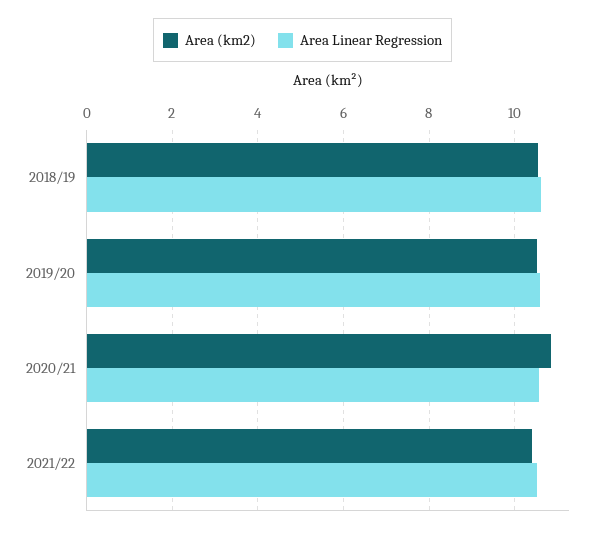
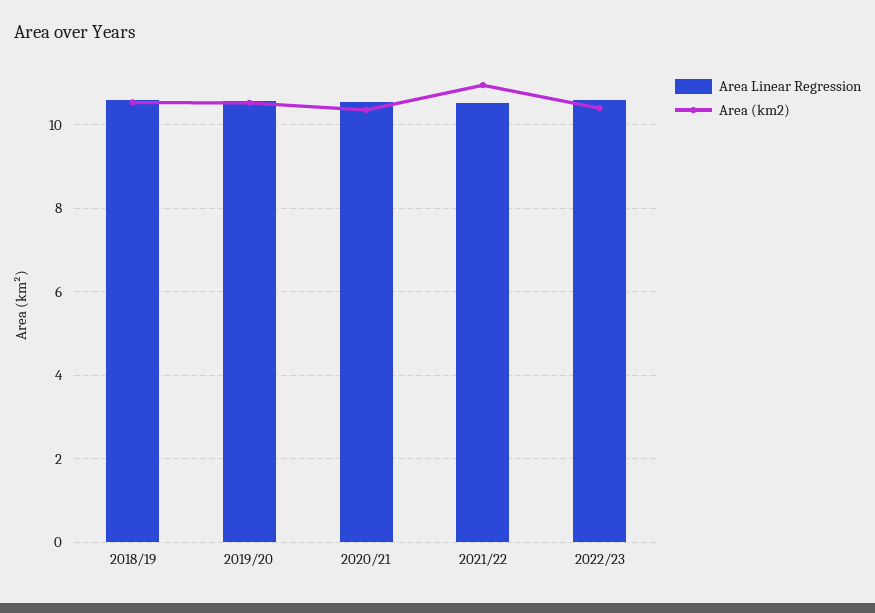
Area (km2), 2020/21: 10.8 -> 10.4
Area (km2), 2021/22: 10.4 -> 11
Area Linear Regression, 2022/23: none -> 10.6
Area (km2), 2022/23: none -> 10.4

